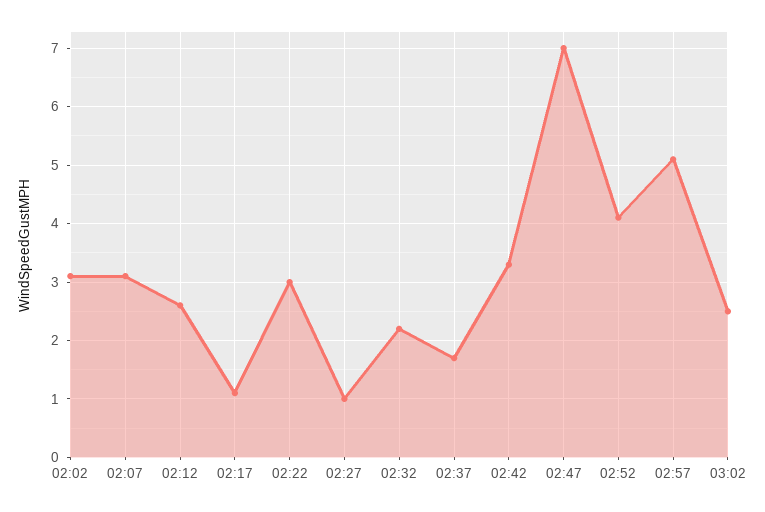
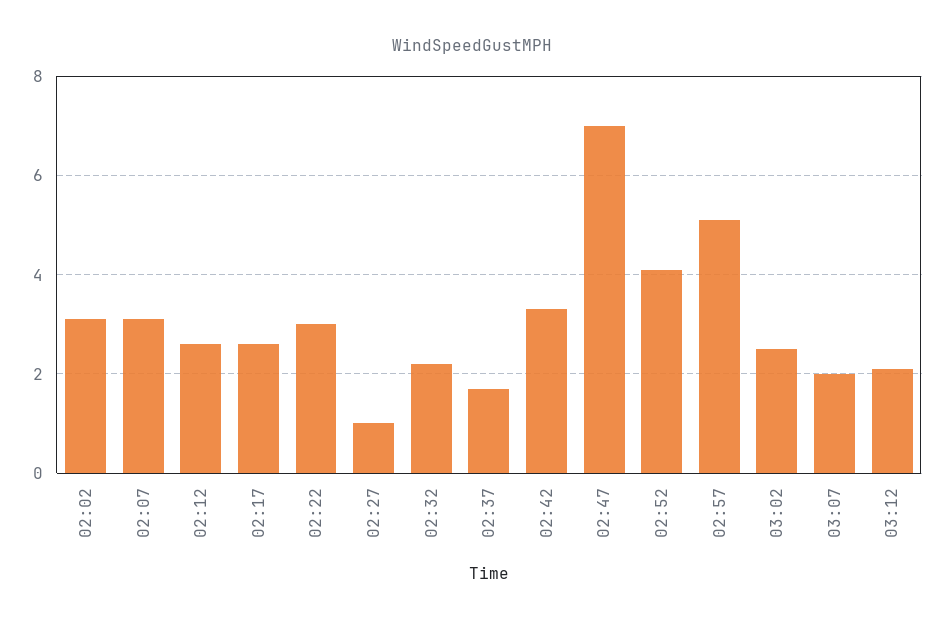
02:17: 1 -> 2.5
03:07: none -> 2
03:12: none -> 2

